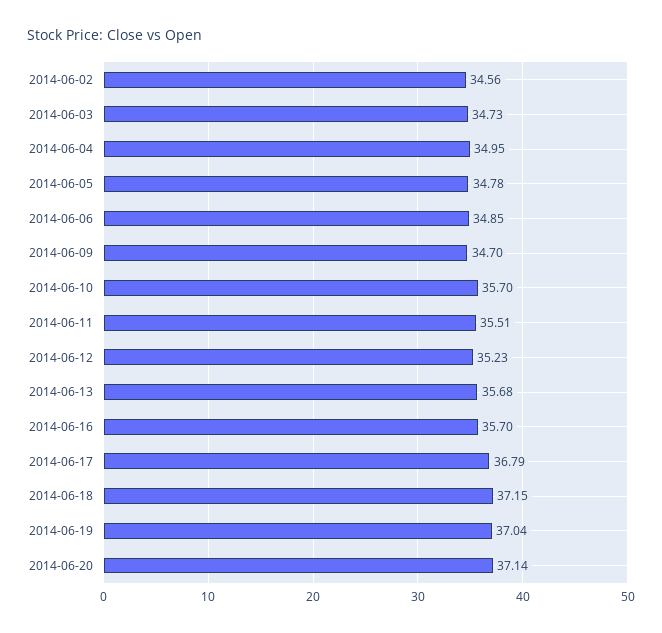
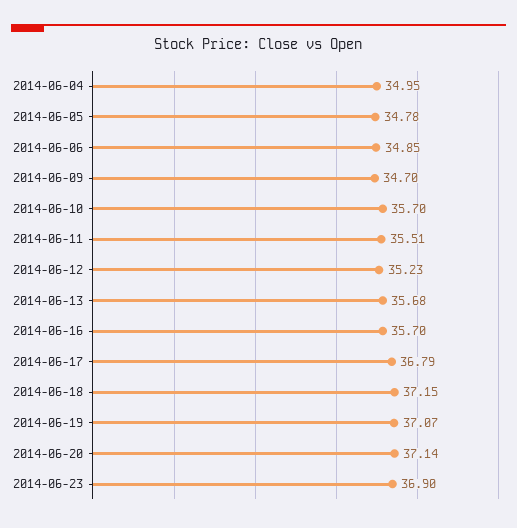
2014-06-02: 34.56 -> none
2014-06-03: 34.73 -> none
2014-06-19: 37.04 -> 37.07
2014-06-23: none -> 36.9

